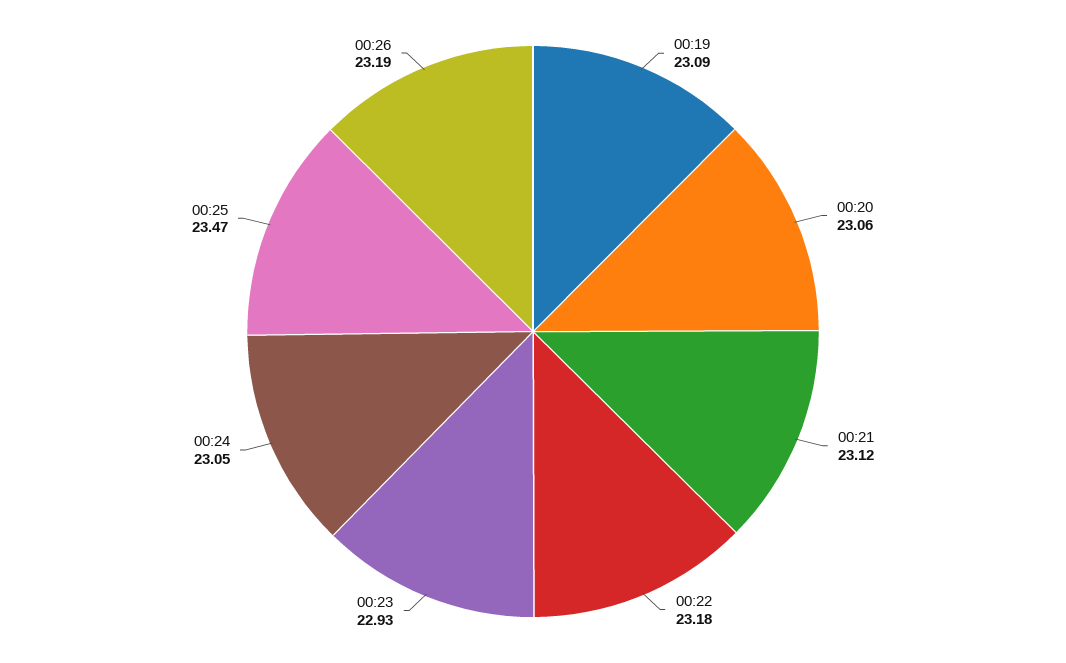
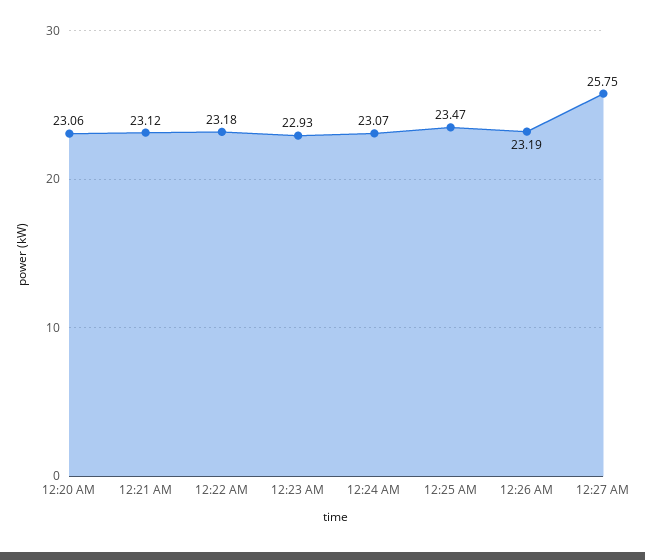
00:19: 23.09 -> none
00:24: 23.05 -> 23.07
12:27 AM: none -> 25.75

